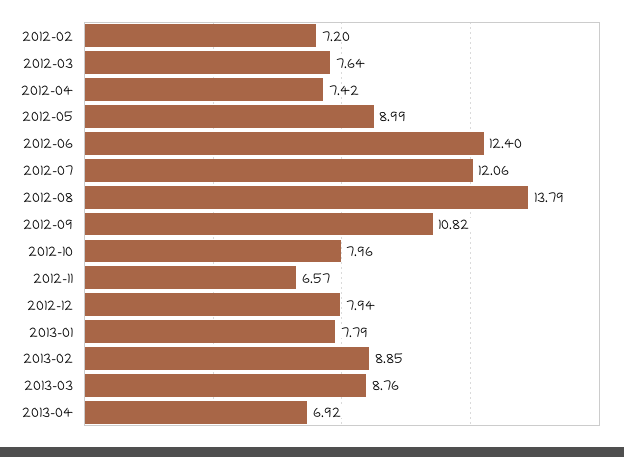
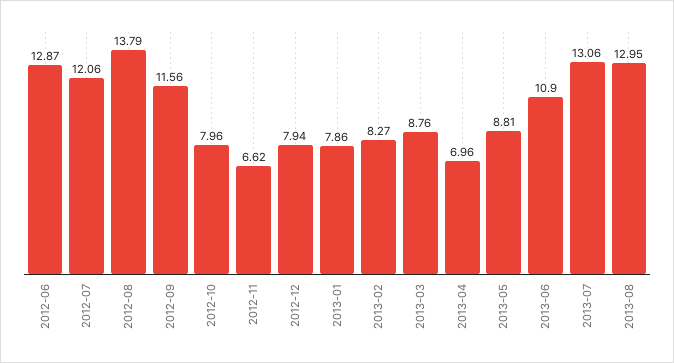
2012-02: 7.2 -> none
2012-03: 7.64 -> none
2012-04: 7.42 -> none
2012-05: 8.99 -> none
2012-06: 12.4 -> 12.87
2012-09: 10.82 -> 11.56
2012-11: 6.57 -> 6.62
2013-01: 7.79 -> 7.86
2013-02: 8.85 -> 8.27
2013-04: 6.92 -> 6.96
2013-05: none -> 8.81
2013-06: none -> 10.9
2013-07: none -> 13.06
2013-08: none -> 12.95

